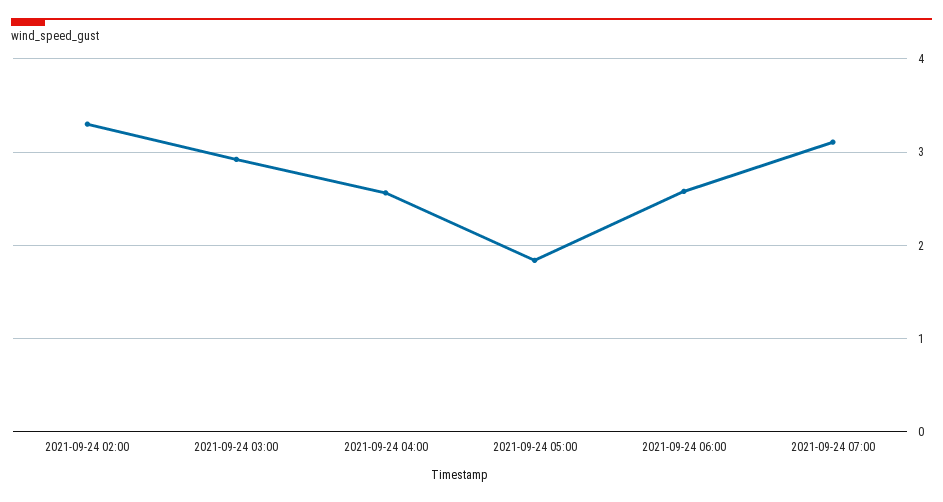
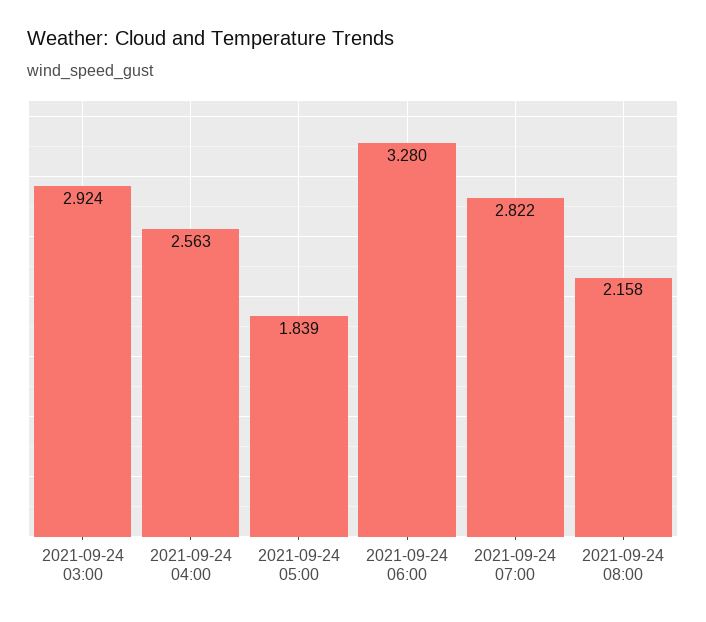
2021-09-24 02:00: 3.3 -> none
2021-09-24 06:00: 2.6 -> 3.28
2021-09-24 07:00: 3.1 -> 2.822
2021-09-24 08:00: none -> 2.158

